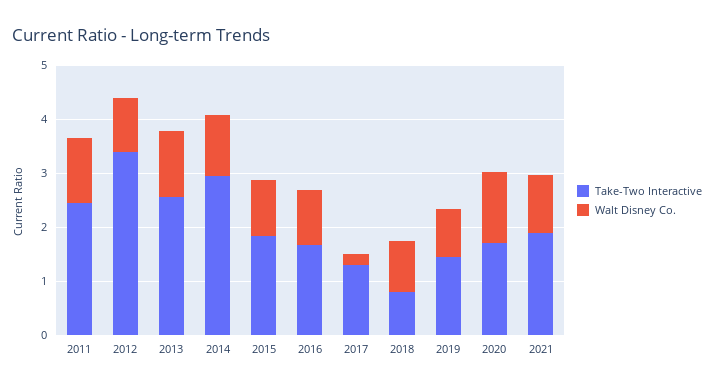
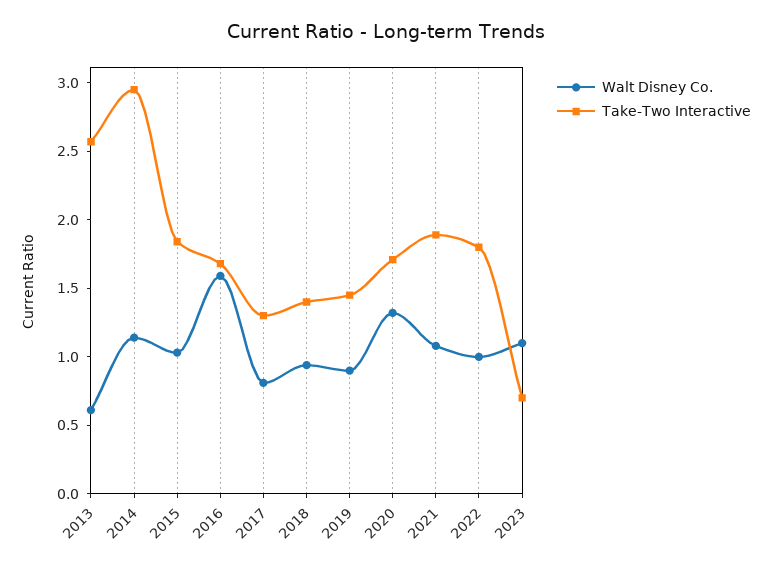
Take-Two Interactive, 2011: 2.4 -> none
Walt Disney Co., 2011: 1.2 -> none
Take-Two Interactive, 2012: 3.4 -> none
Walt Disney Co., 2012: 1 -> none
Walt Disney Co., 2013: 1.2 -> 0.6
Walt Disney Co., 2016: 1 -> 1.6
Walt Disney Co., 2017: 0.2 -> 0.8
Take-Two Interactive, 2018: 0.8 -> 1.4
Walt Disney Co., 2022: none -> 1
Take-Two Interactive, 2022: none -> 1.8
Walt Disney Co., 2023: none -> 1.1
Take-Two Interactive, 2023: none -> 0.7

